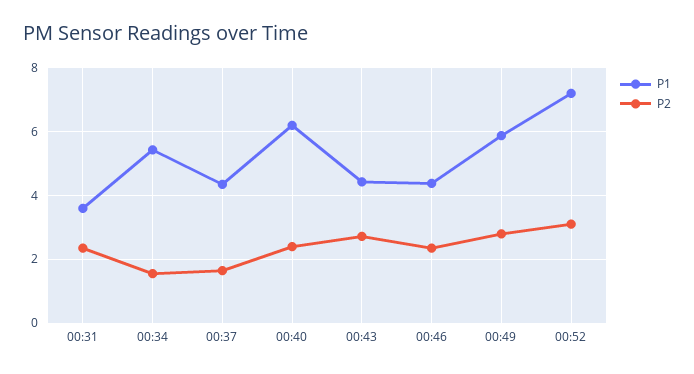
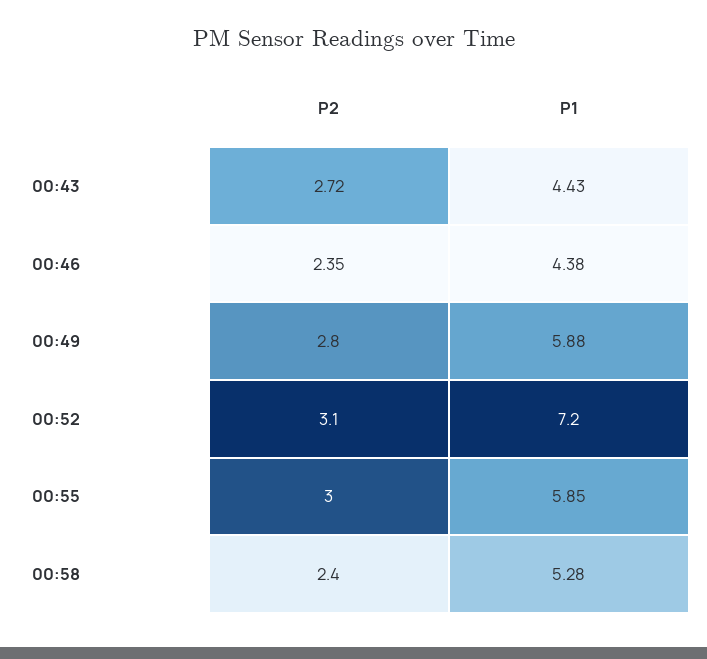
P1, 00:31: 3.6 -> none
P2, 00:31: 2.4 -> none
P1, 00:34: 5.4 -> none
P2, 00:34: 1.6 -> none
P1, 00:37: 4.4 -> none
P2, 00:37: 1.6 -> none
P1, 00:40: 6.2 -> none
P2, 00:40: 2.4 -> none
P2, 00:55: none -> 3
P1, 00:55: none -> 5.85
P2, 00:58: none -> 2.4
P1, 00:58: none -> 5.28

